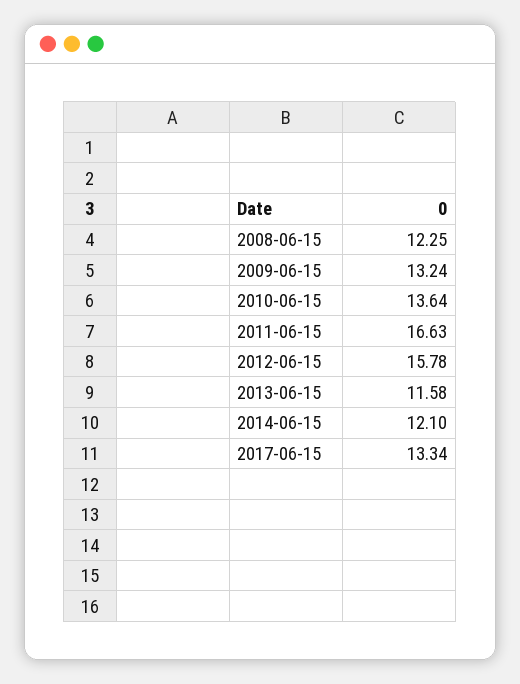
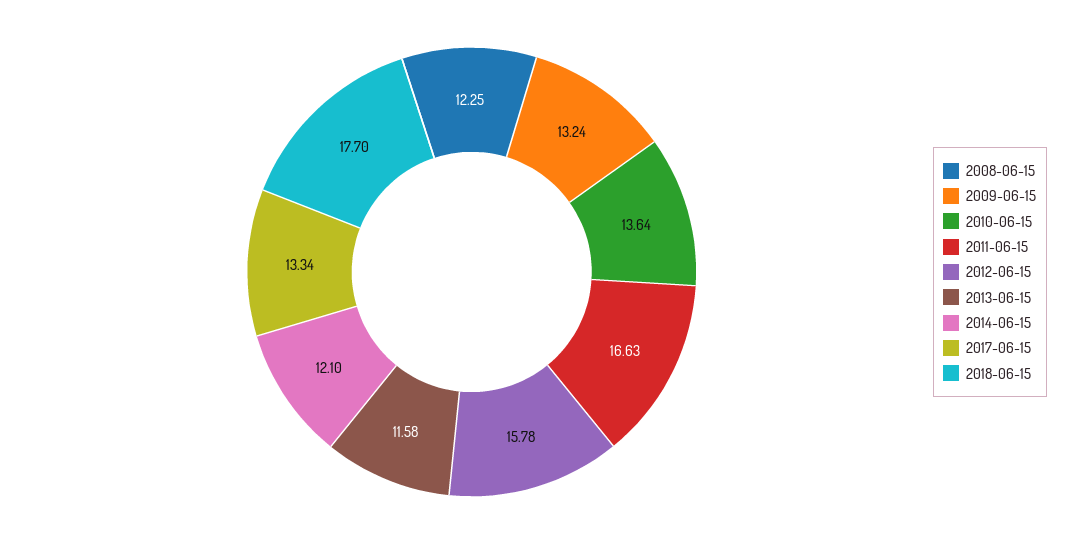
2018-06-15: none -> 17.7

